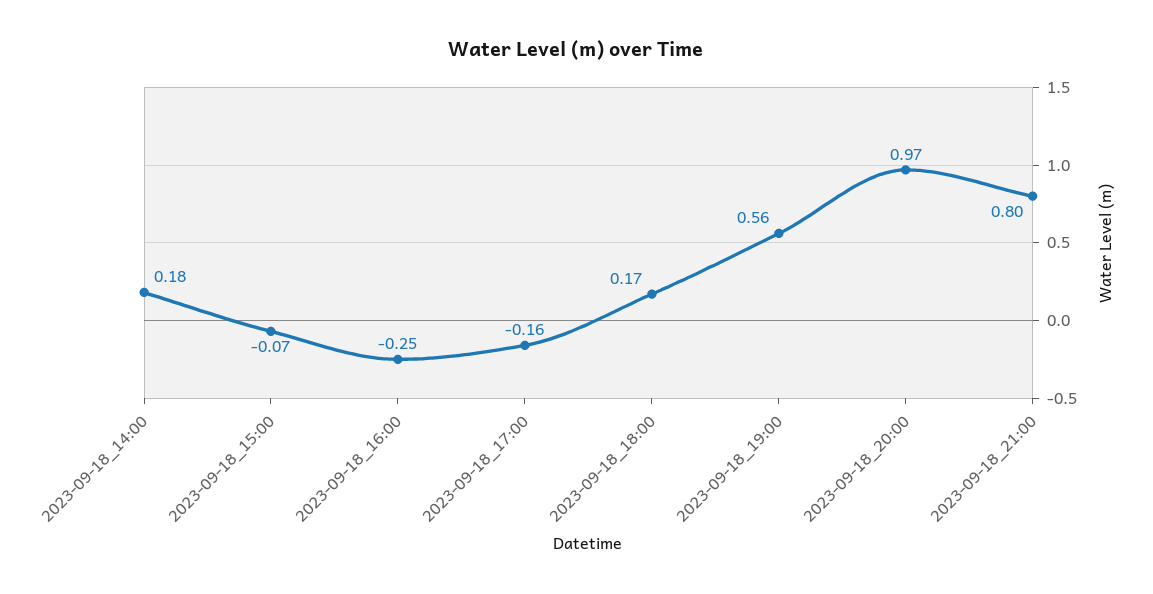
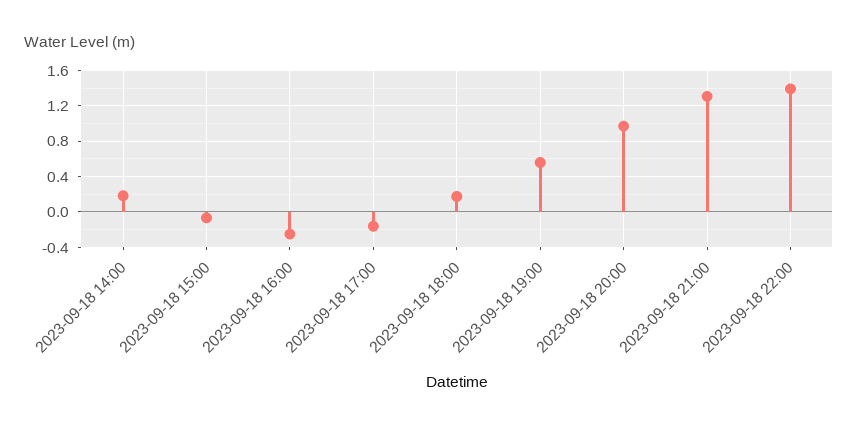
2023-09-18_21:00: 0.8 -> 1.3
2023-09-18 22:00: none -> 1.4

